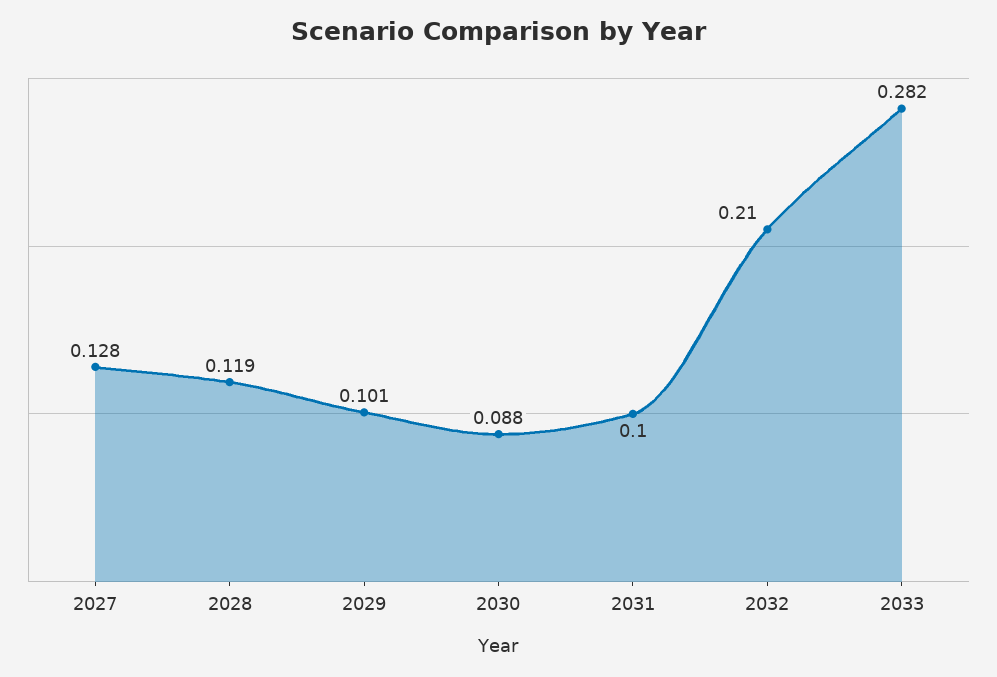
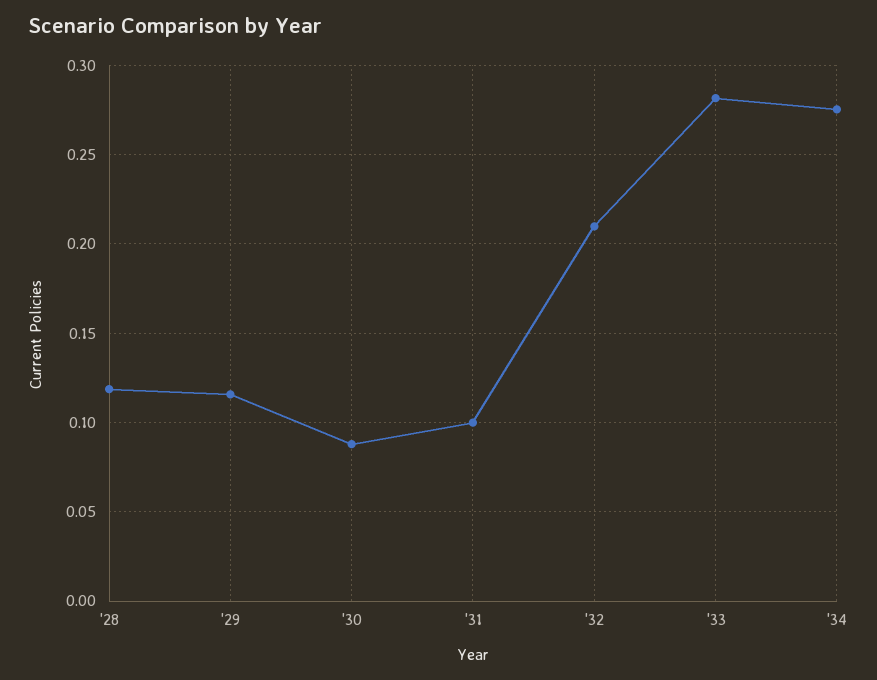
2027: 0.128 -> none
2029: 0.101 -> 0.115
'34: none -> 0.275

